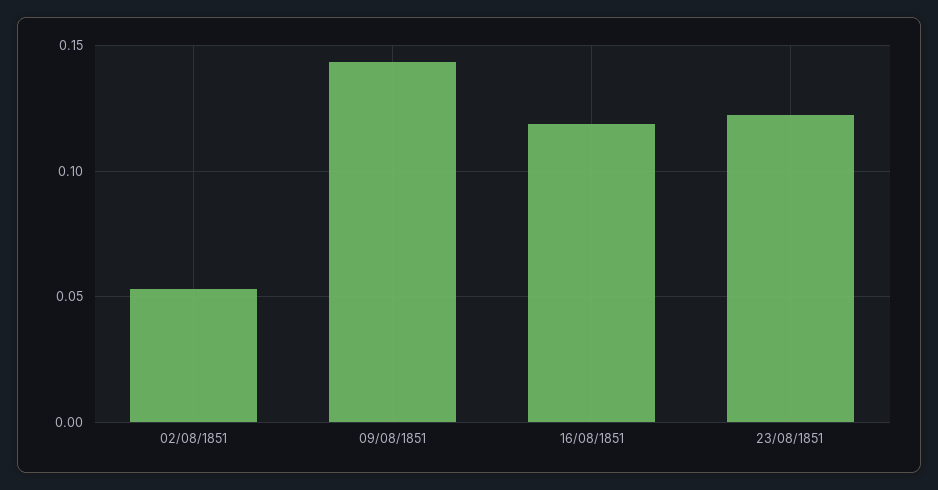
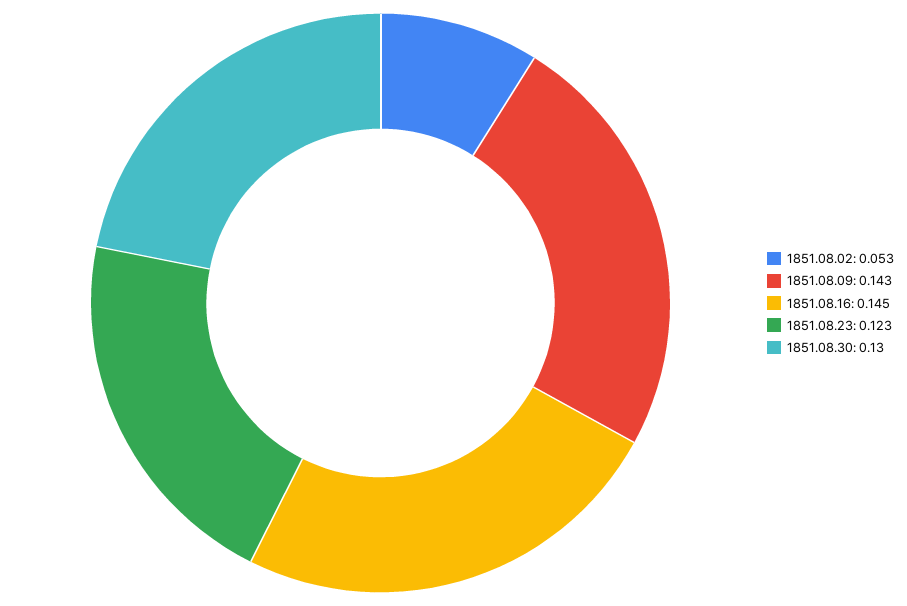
16/08/1851: 0.12 -> 0.145
1851.08.30: none -> 0.13

